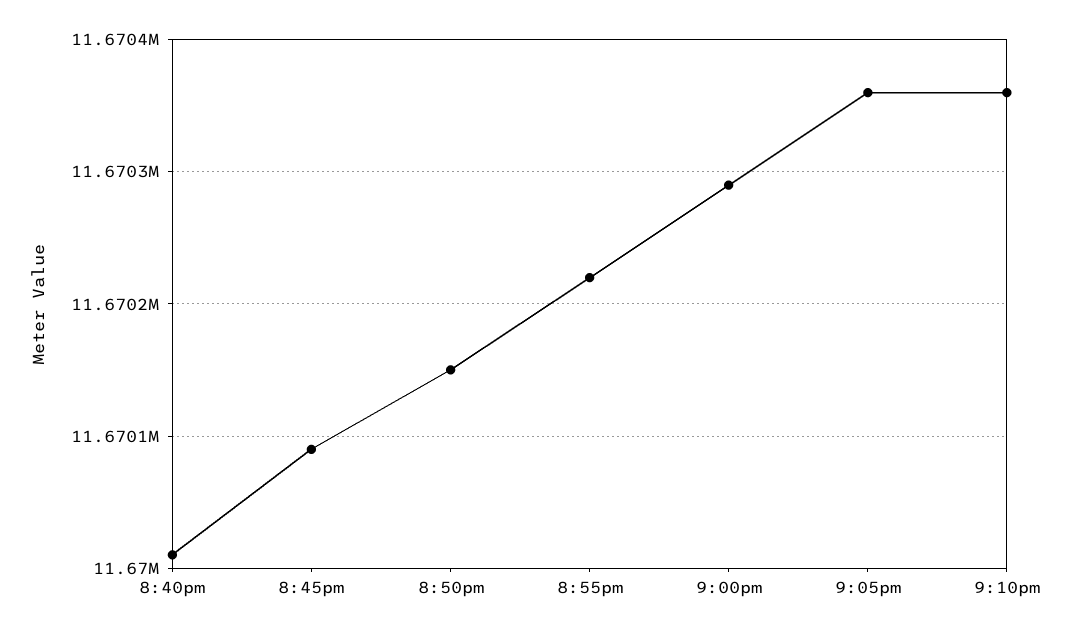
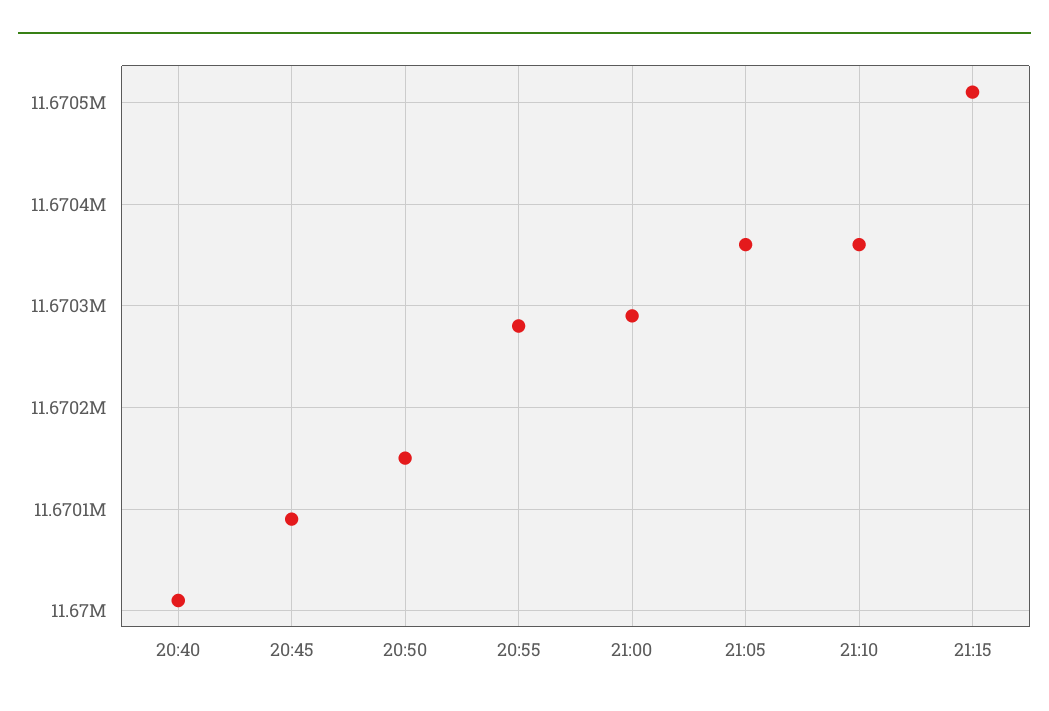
8:55pm: 11670220 -> 11670280
21:15: none -> 11670510

